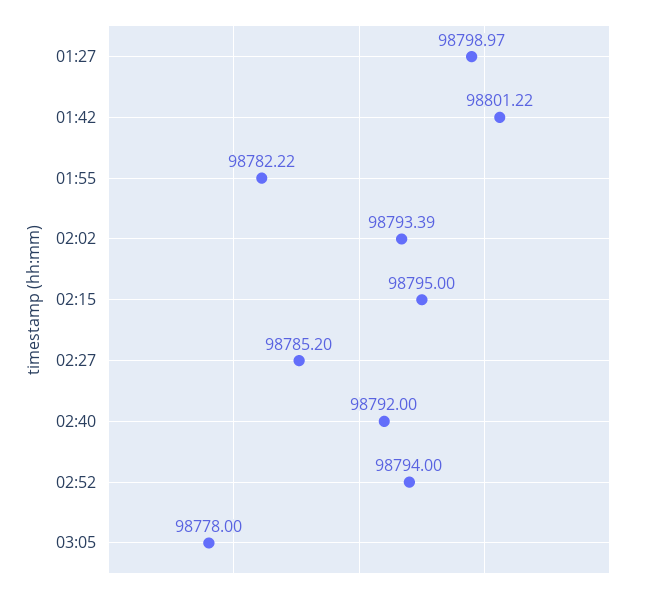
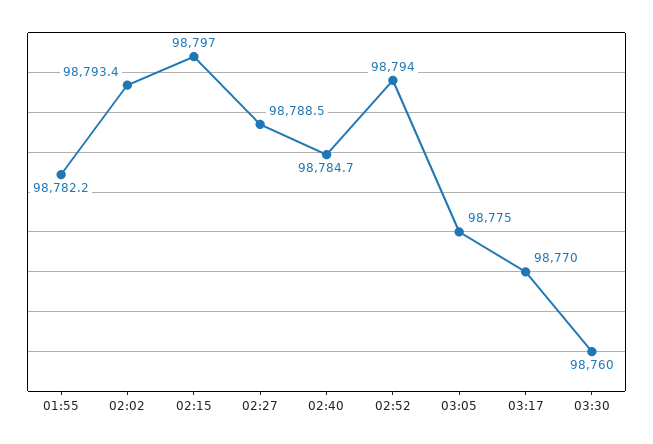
01:27: 98798.97 -> none
01:42: 98801.22 -> none
02:15: 98795 -> 98797
02:27: 98785.2 -> 98788.5
02:40: 98792 -> 98784.7
03:05: 98778 -> 98775
03:17: none -> 98770
03:30: none -> 98760

